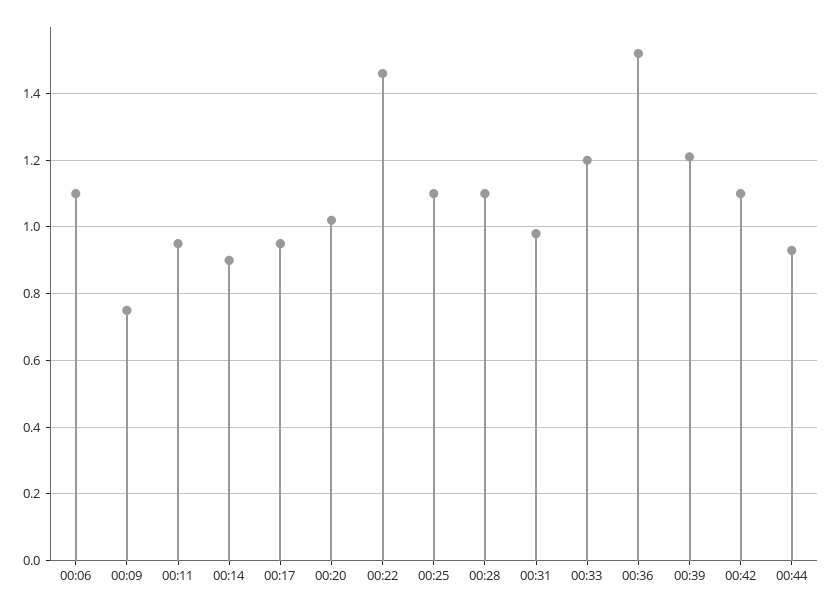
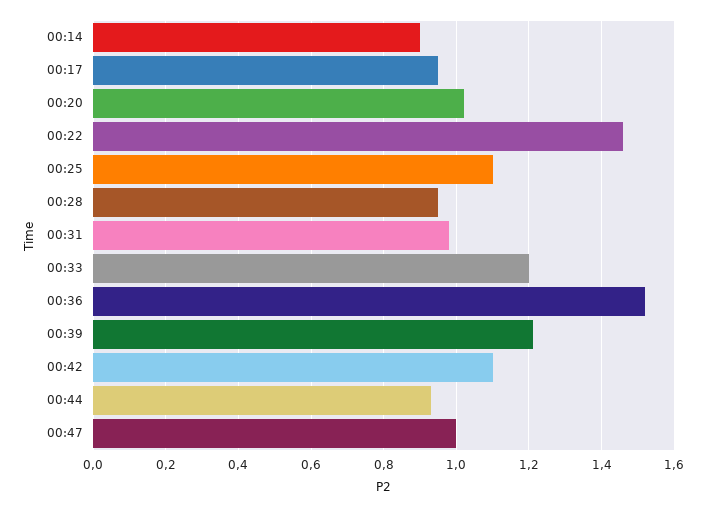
00:06: 1.1 -> none
00:09: 0.75 -> none
00:11: 0.95 -> none
00:28: 1.1 -> 0.95
00:47: none -> 1

